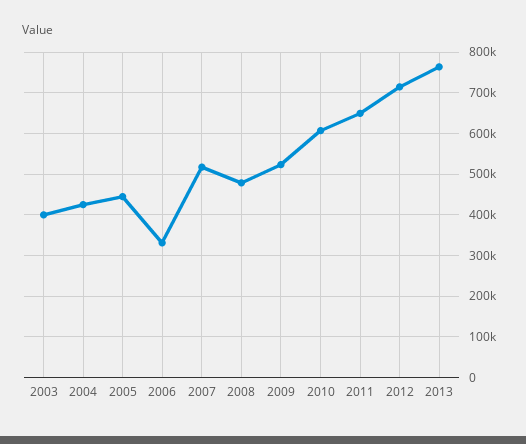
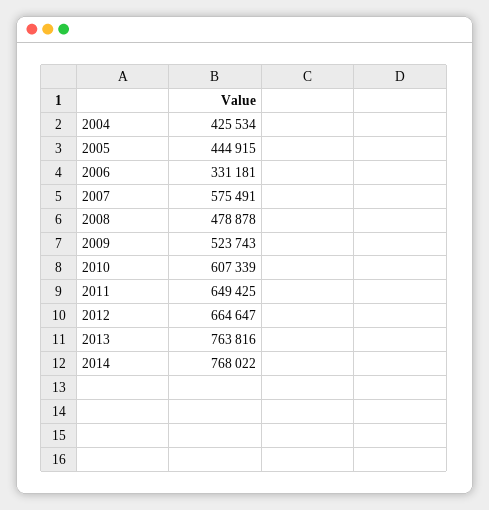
2003: 400000 -> none
2007: 520000 -> 575491
2012: 720000 -> 664647
2014: none -> 768022

